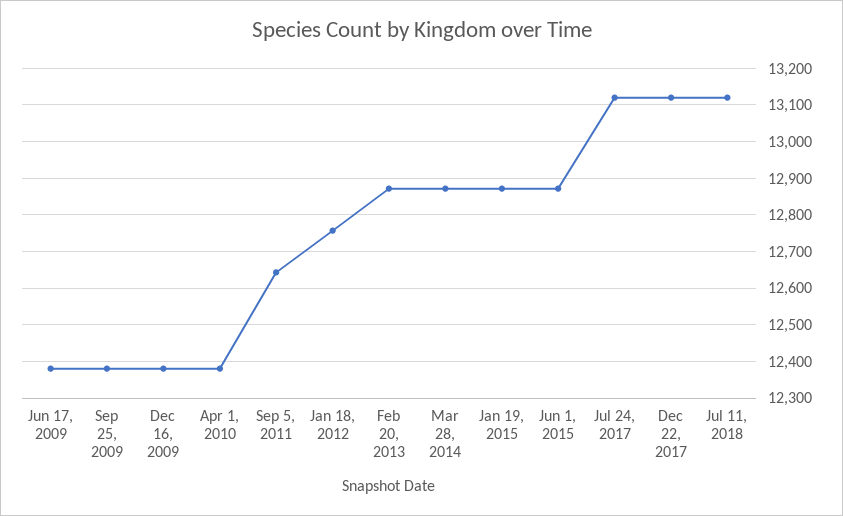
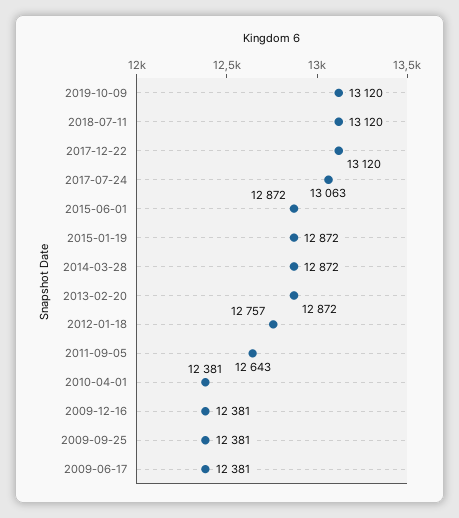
Jul 24, 2017: 13120 -> 13063
2019-10-09: none -> 13120

